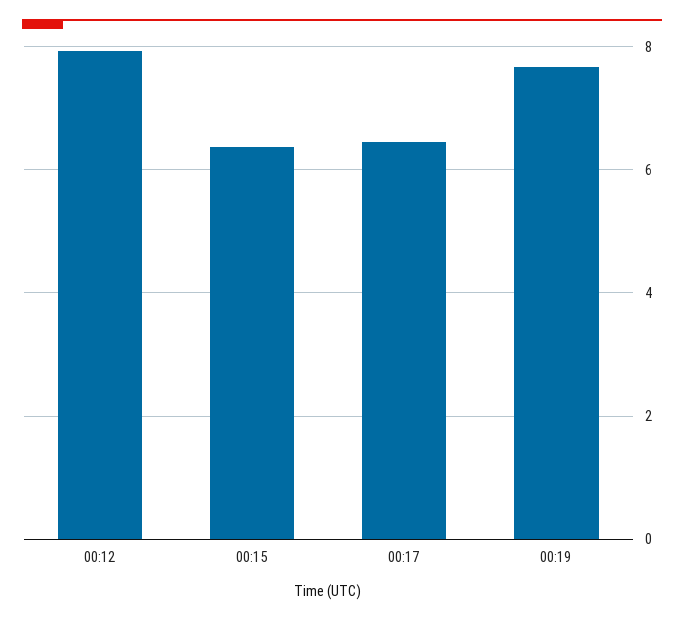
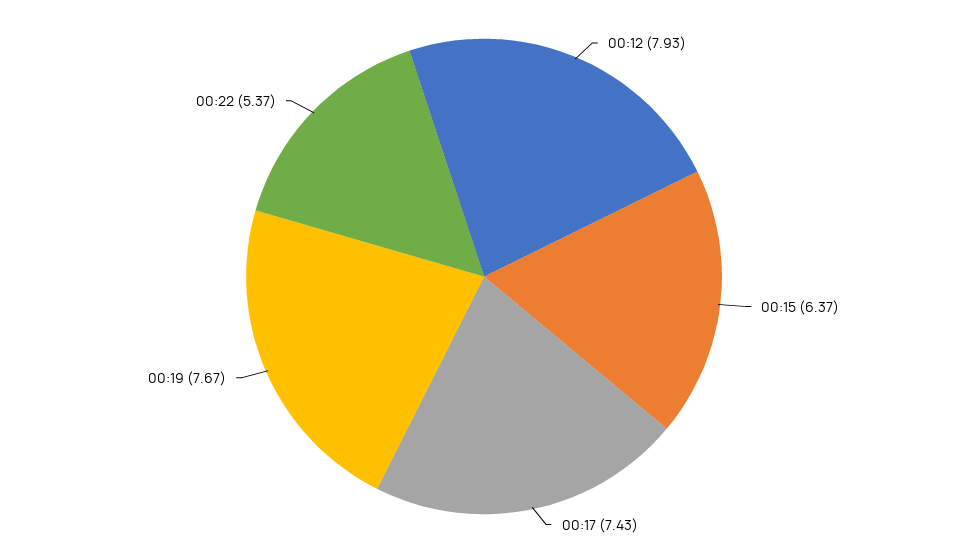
00:17: 6.4 -> 7.43
00:22: none -> 5.37

